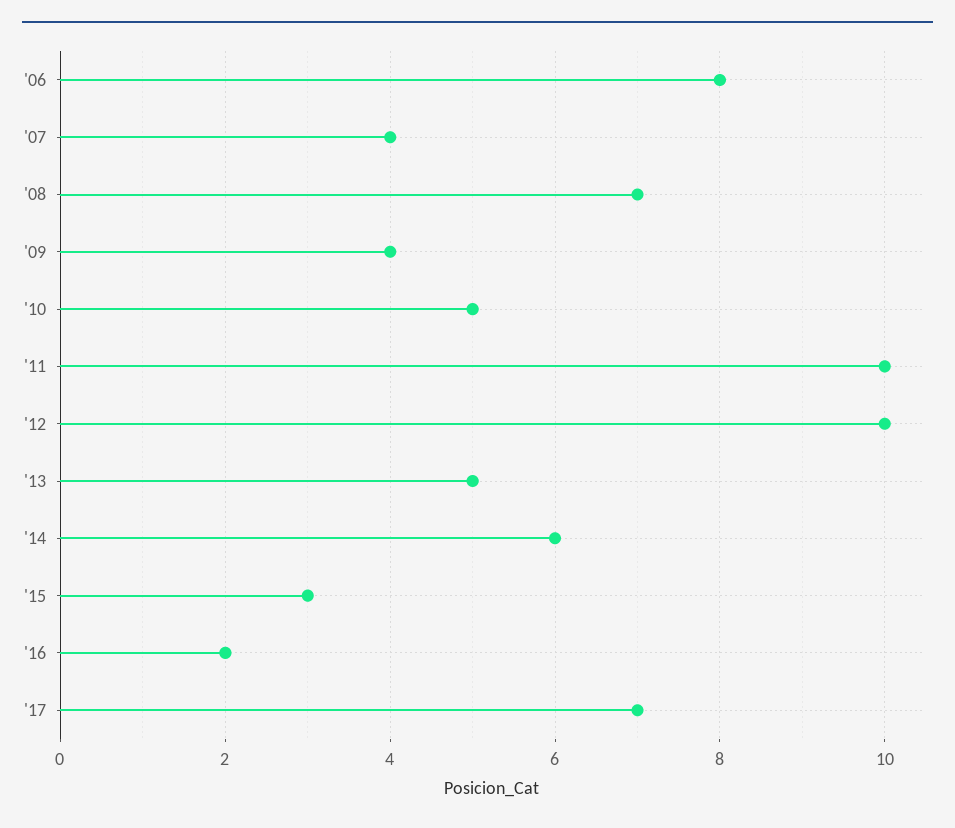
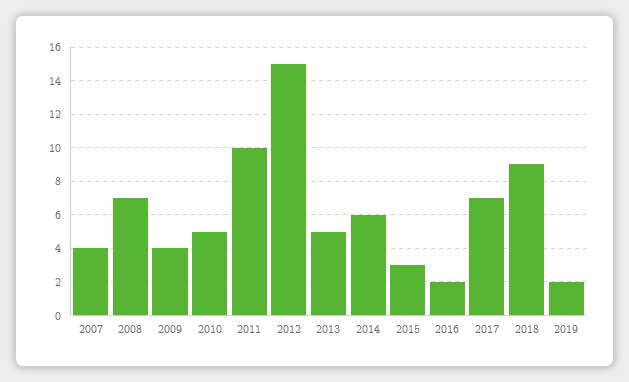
'06: 8 -> none
'12: 10 -> 15
2018: none -> 9
2019: none -> 2

